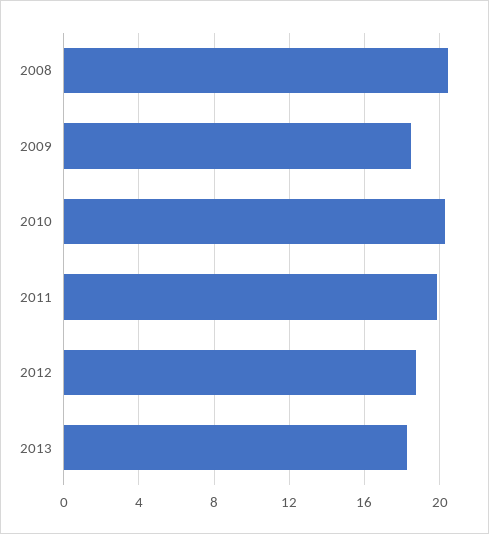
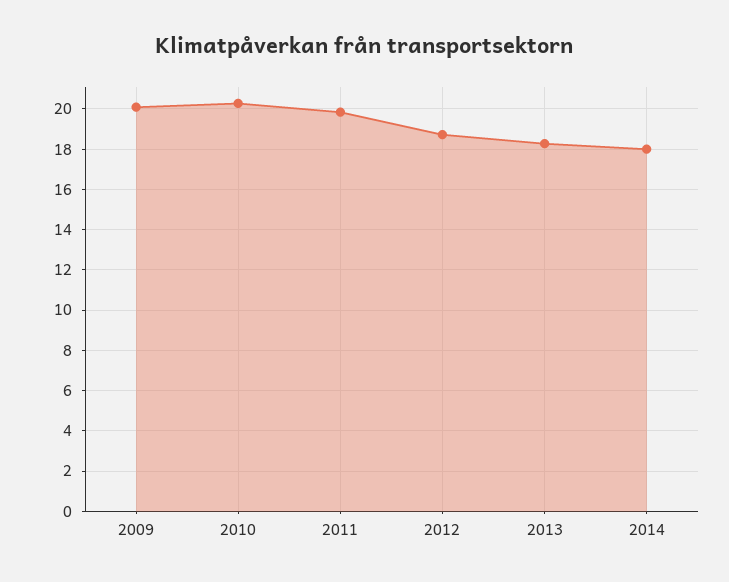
2008: 20.5 -> none
2009: 18.5 -> 20
2014: none -> 18

